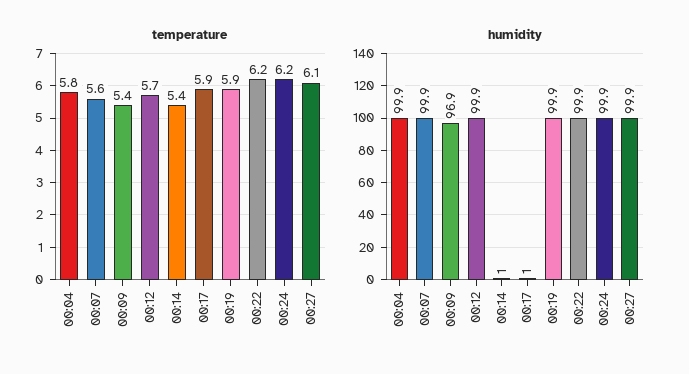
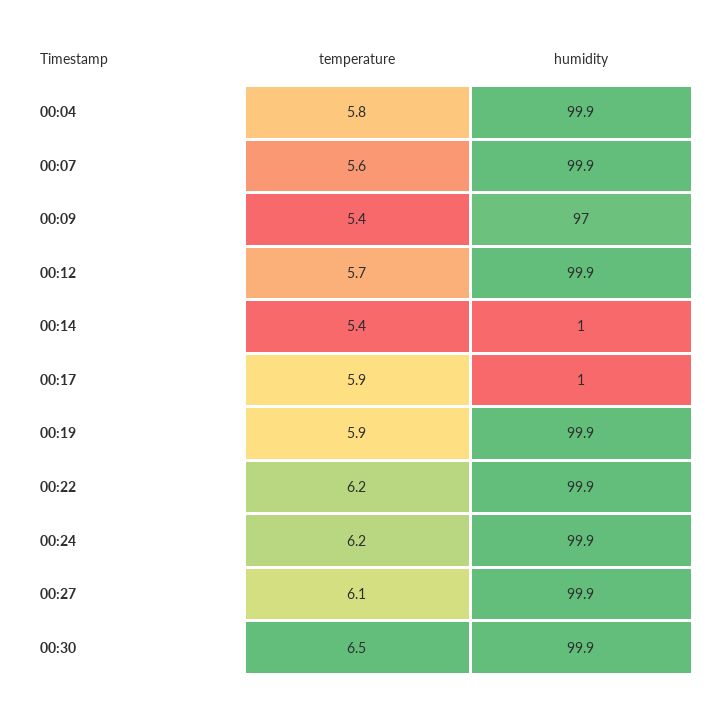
humidity, 00:09: 96.9 -> 97
temperature, 00:30: none -> 6.5
humidity, 00:30: none -> 99.9

